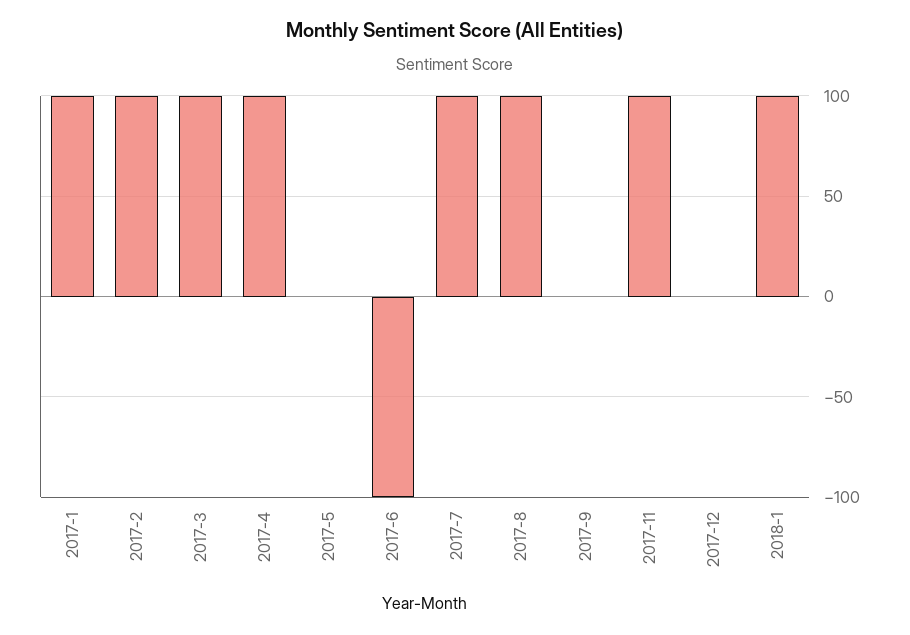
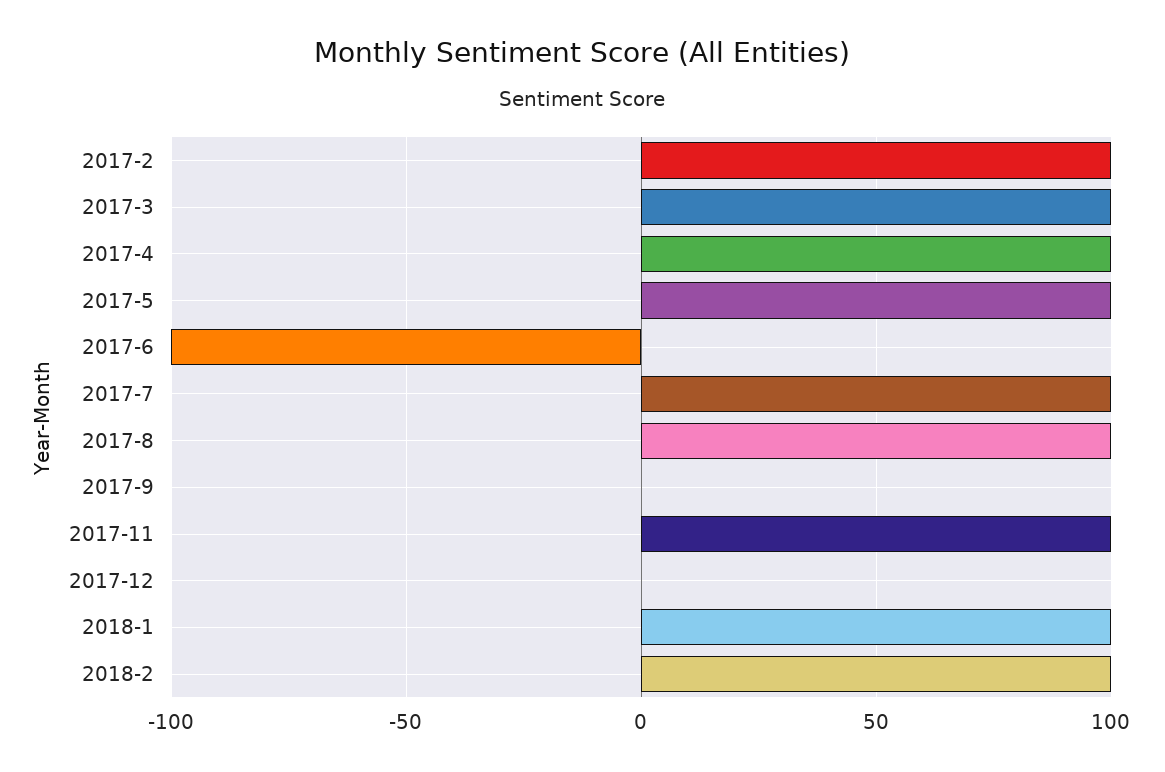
2017-1: 100 -> none
2017-5: 0 -> 100
2018-2: none -> 100

